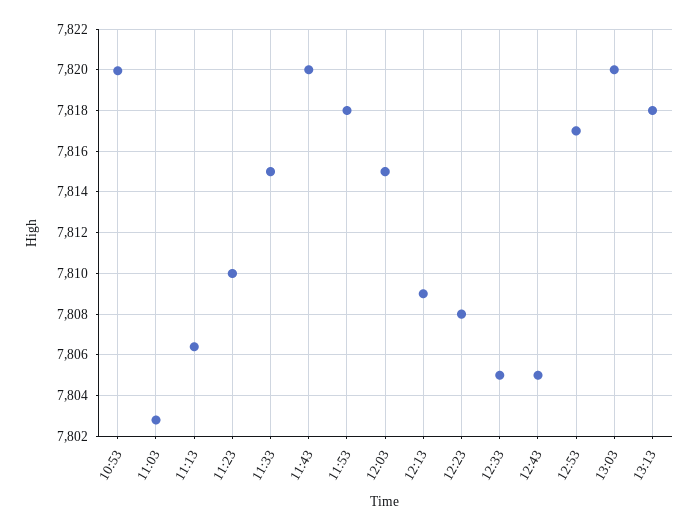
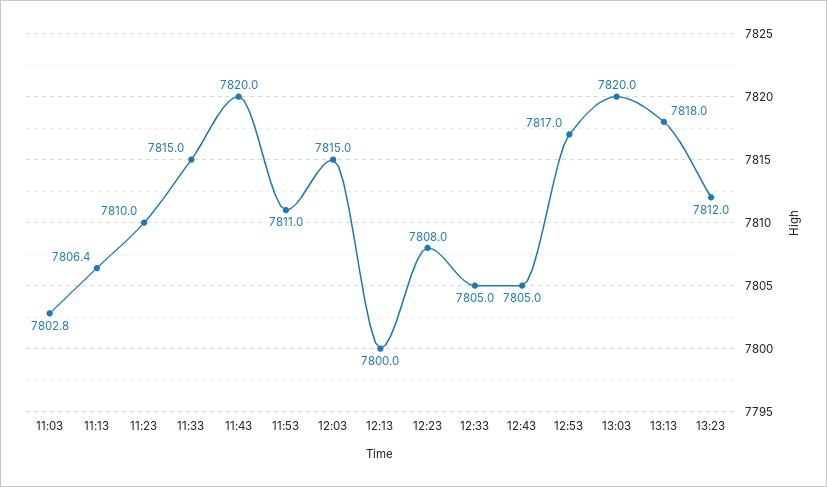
10:53: 7820 -> none
11:53: 7818 -> 7811
12:13: 7809 -> 7800
13:23: none -> 7812

